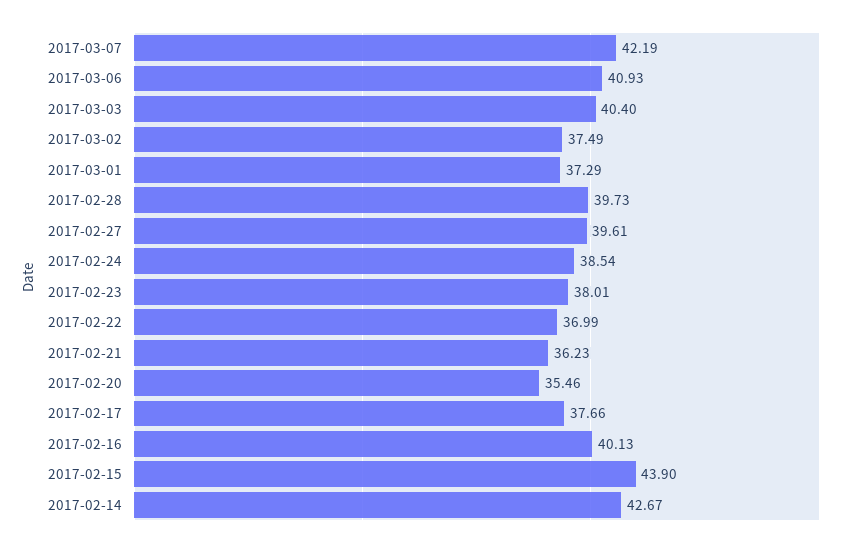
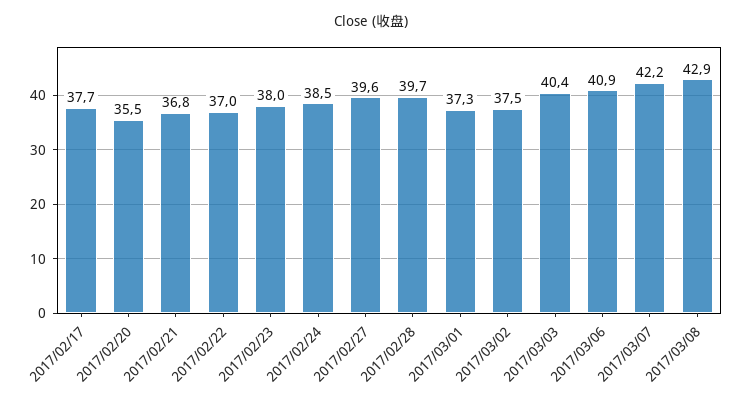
2017-02-21: 36.23 -> 36.8
2017-02-16: 40.13 -> none
2017-02-15: 43.9 -> none
2017-02-14: 42.67 -> none
2017/03/08: none -> 42.9

